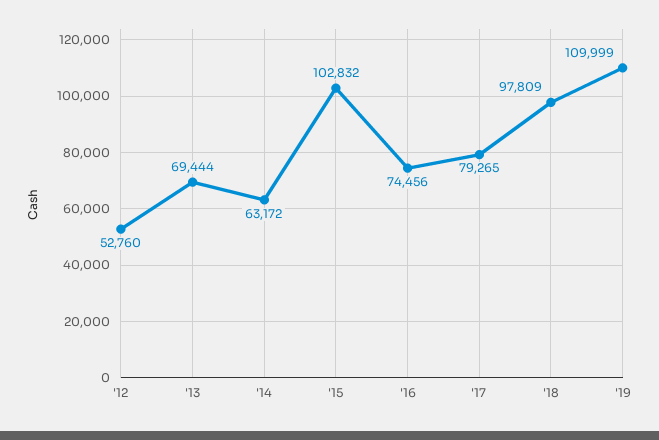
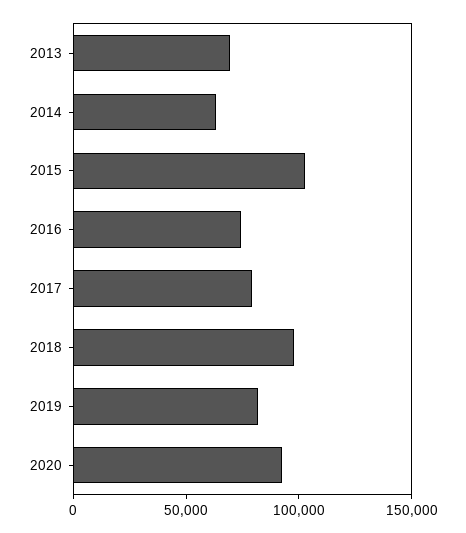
'12: 52760 -> none
'19: 109999 -> 80000
2020: none -> 90000

